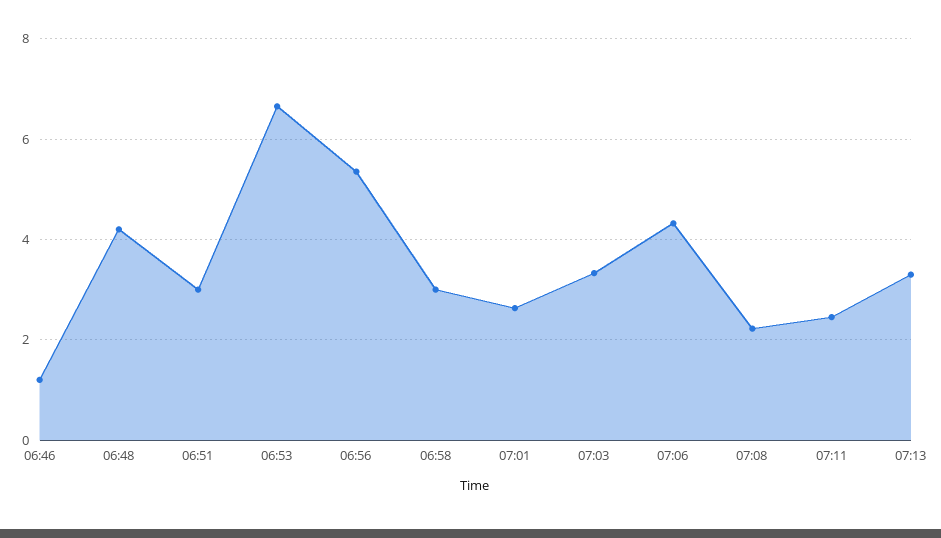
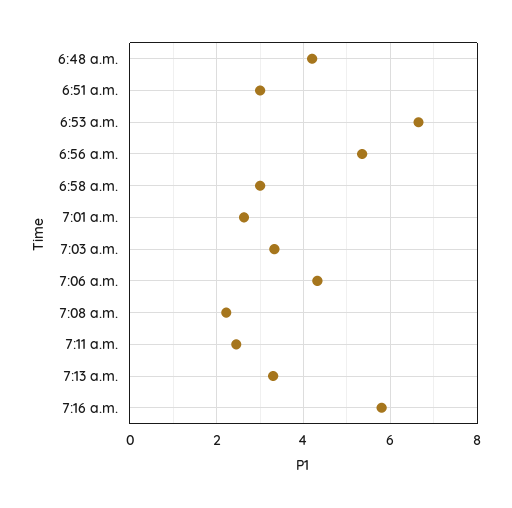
06:46: 1.2 -> none
7:16 a.m.: none -> 5.8

